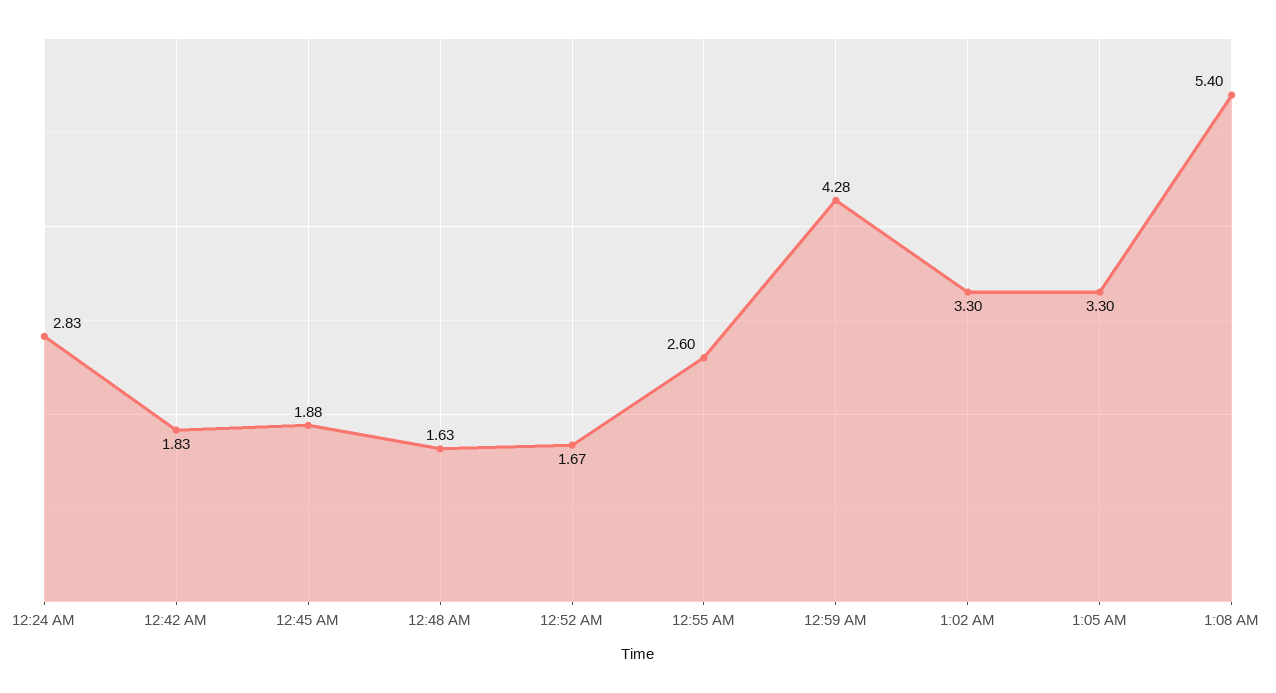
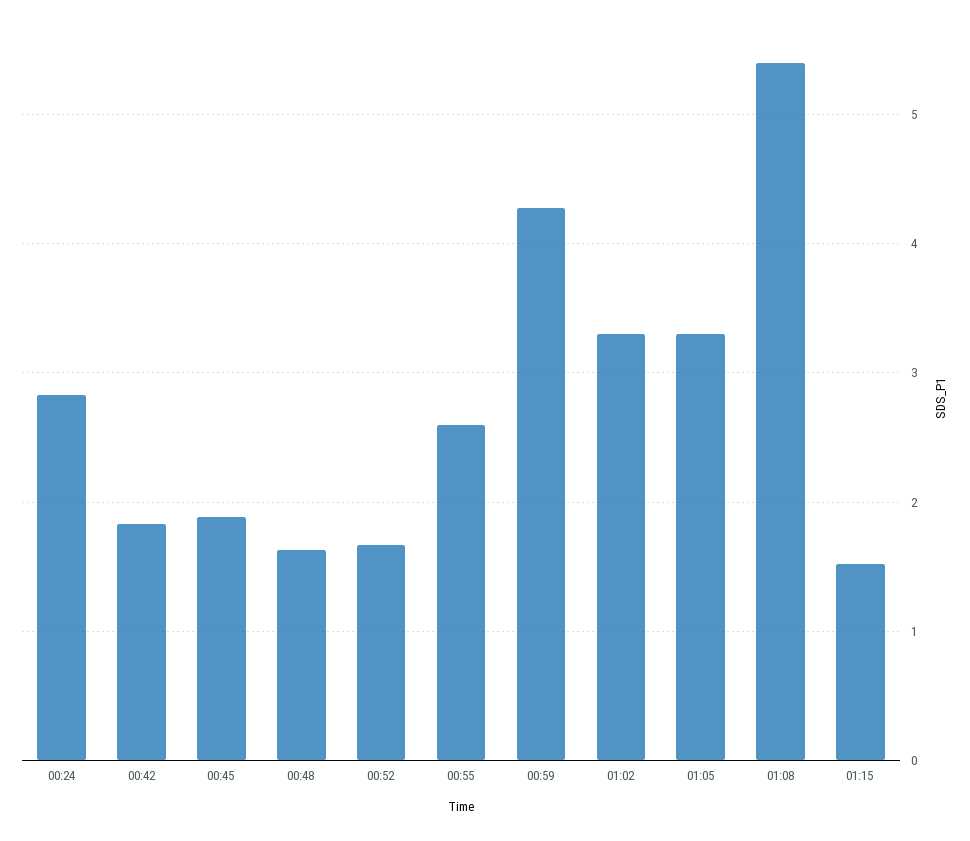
01:15: none -> 1.5

